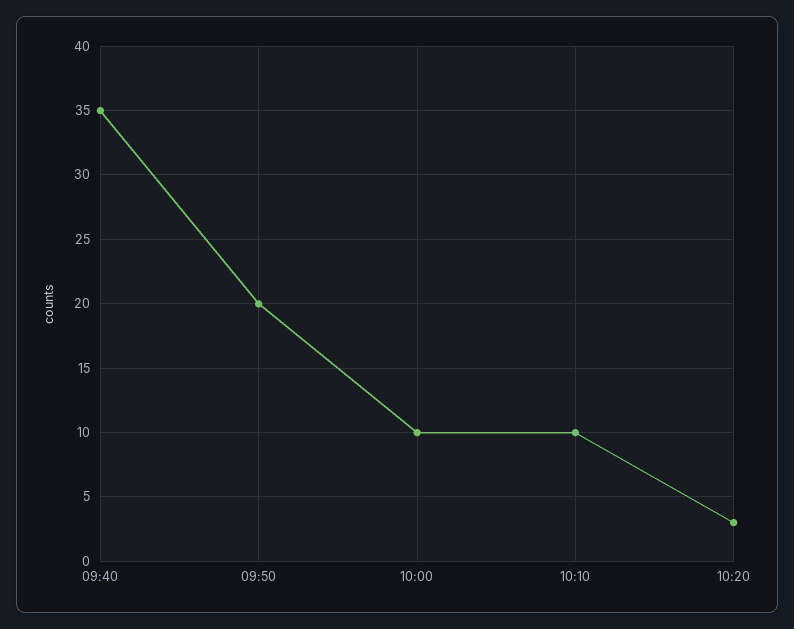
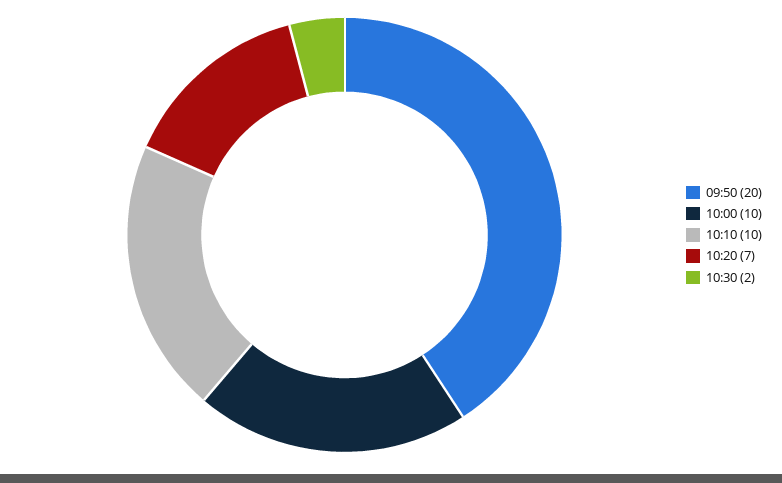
09:40: 35 -> none
10:20: 3 -> 7
10:30: none -> 2

